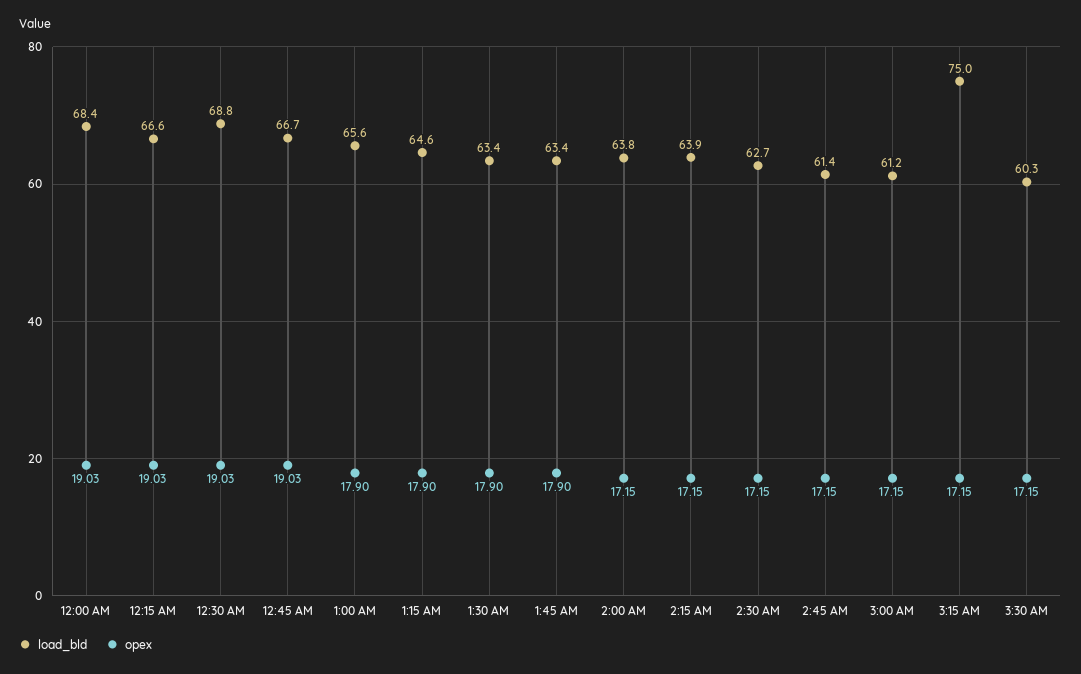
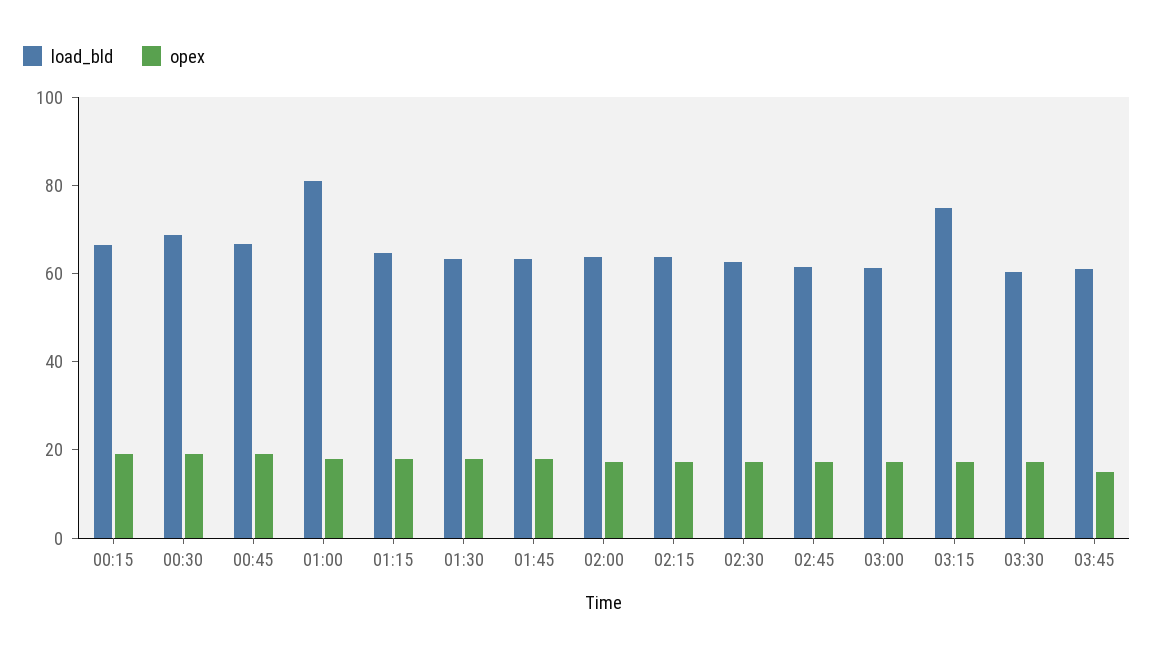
load_bld, 12:00 AM: 68.4 -> none
opex, 12:00 AM: 19.03 -> none
load_bld, 1:00 AM: 65.6 -> 80
load_bld, 03:45: none -> 60
opex, 03:45: none -> 15

